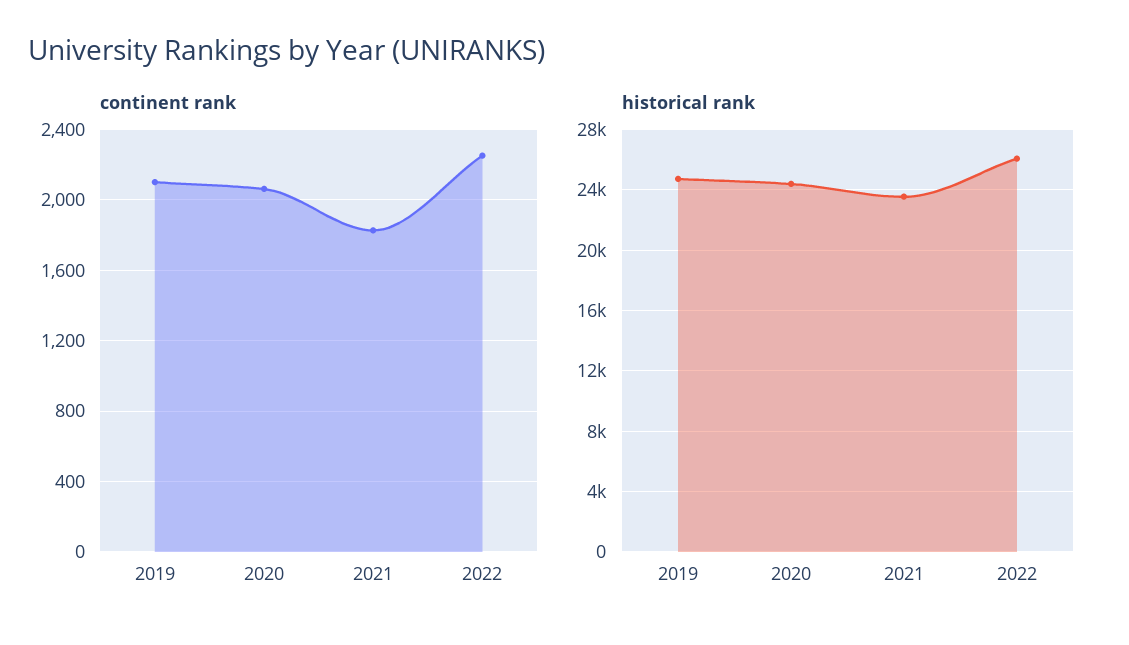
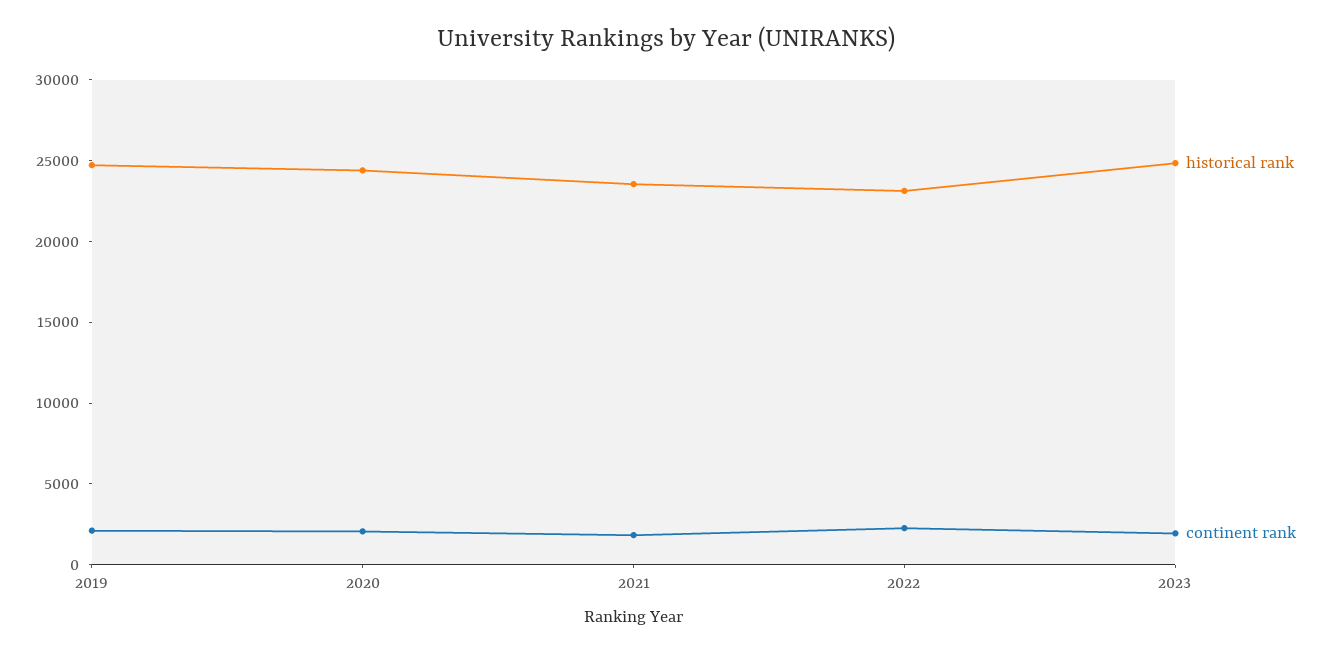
historical rank, 2022: 26000 -> 23000
historical rank, 2023: none -> 25000
continent rank, 2023: none -> 2000

